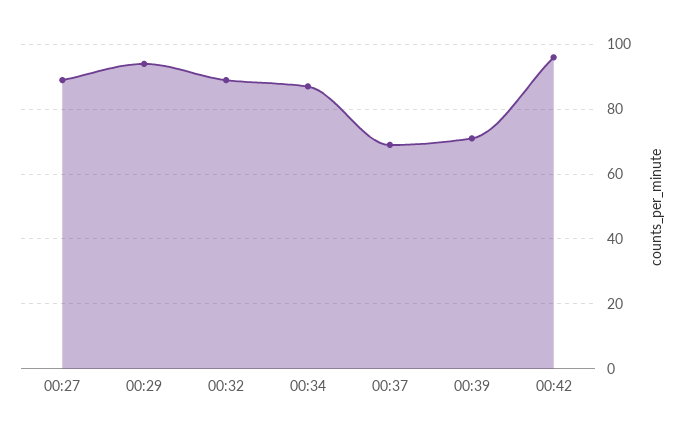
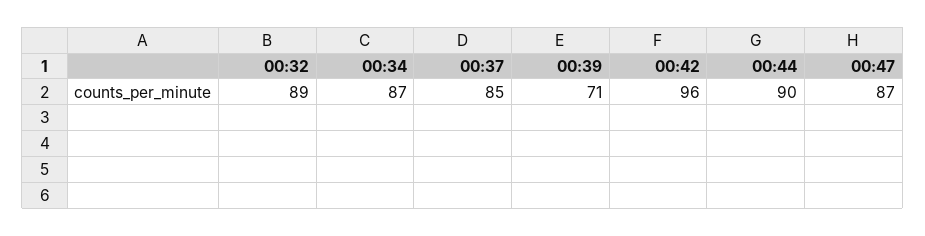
00:27: 90 -> none
00:29: 95 -> none
00:37: 70 -> 85
00:44: none -> 90
00:47: none -> 87

